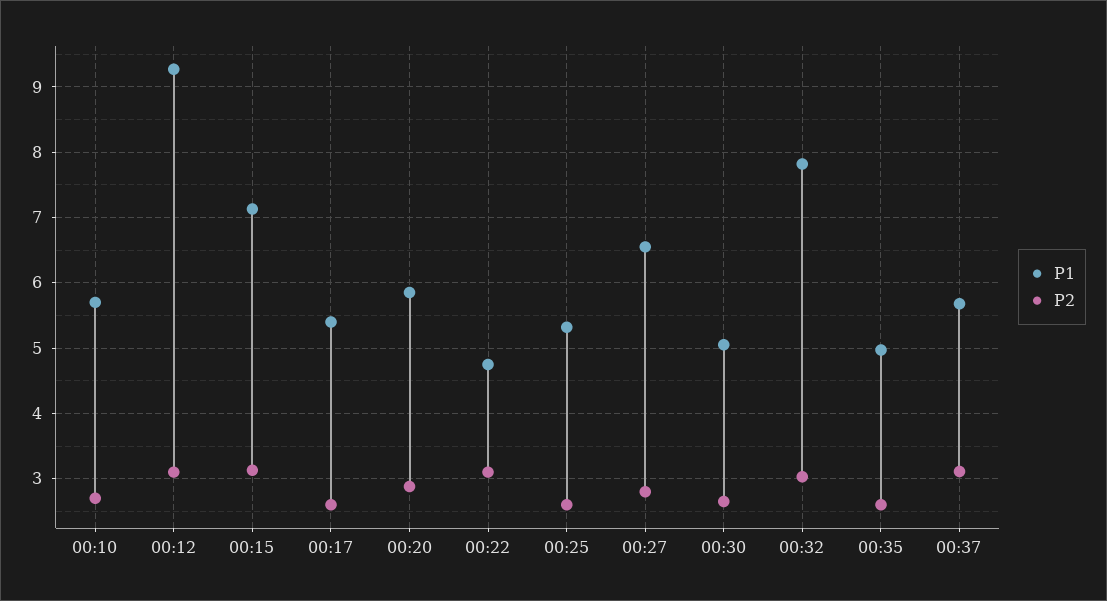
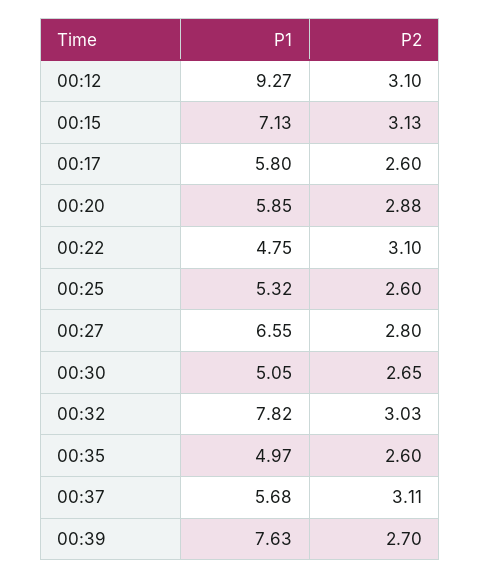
P1, 00:10: 5.7 -> none
P2, 00:10: 2.7 -> none
P1, 00:17: 5.4 -> 5.8
P1, 00:39: none -> 7.63
P2, 00:39: none -> 2.7

